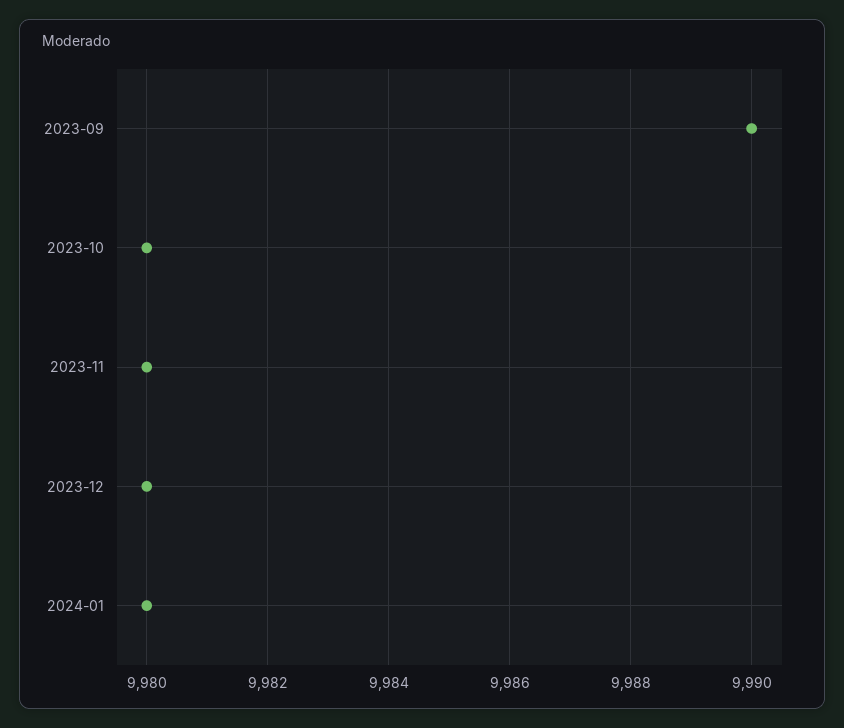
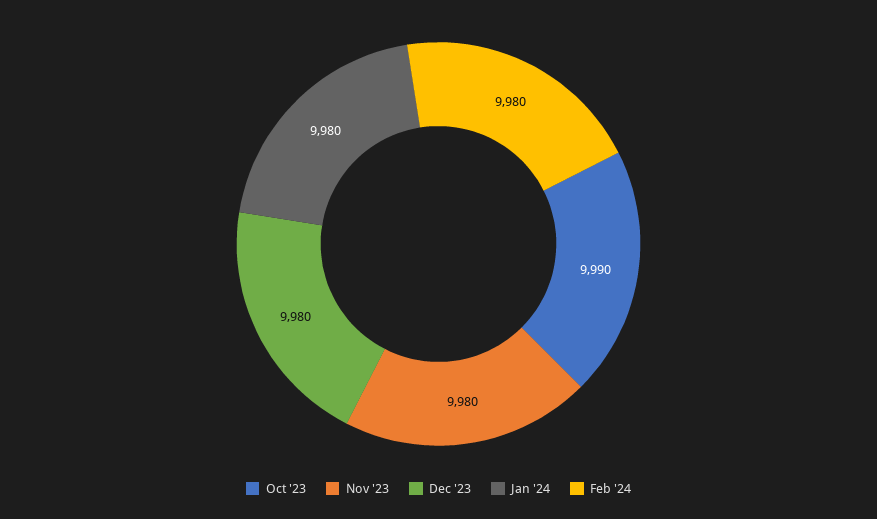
2023-09: 9990 -> none
2023-10: 9980 -> 9990
Feb '24: none -> 9980

